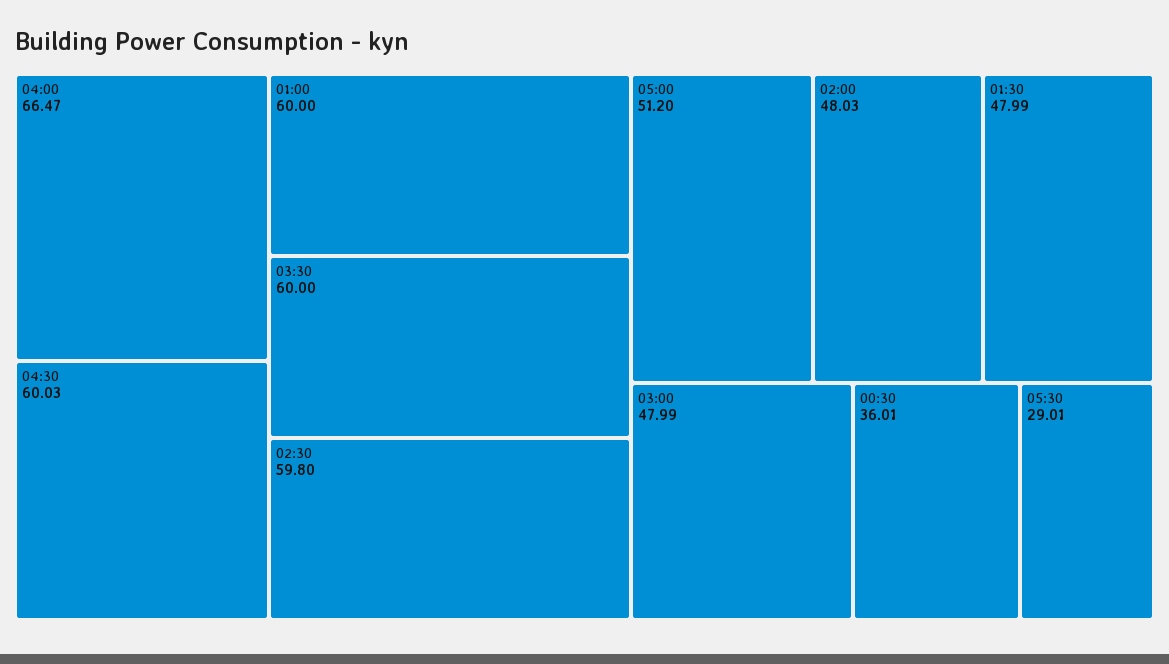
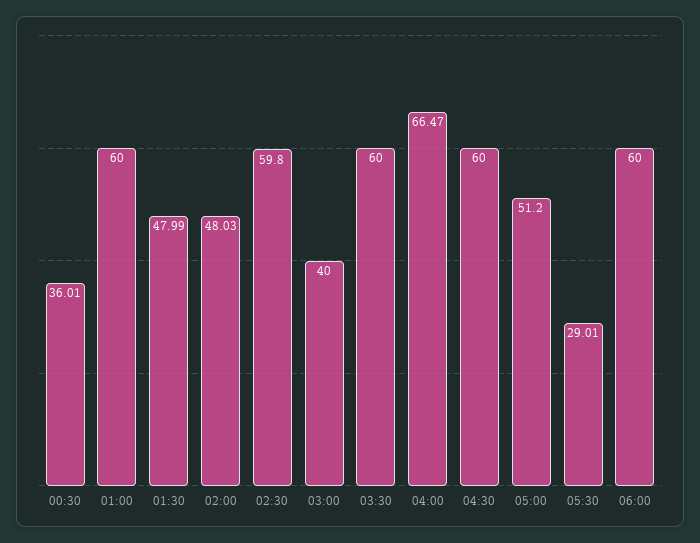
04:30: 60.03 -> 60
03:00: 47.99 -> 40
06:00: none -> 60

